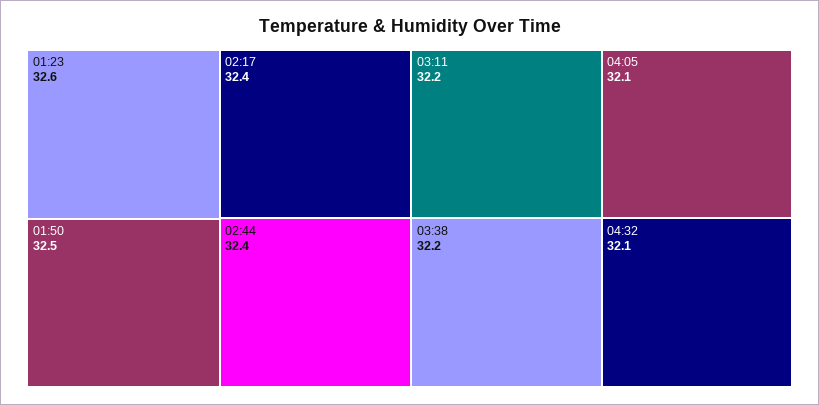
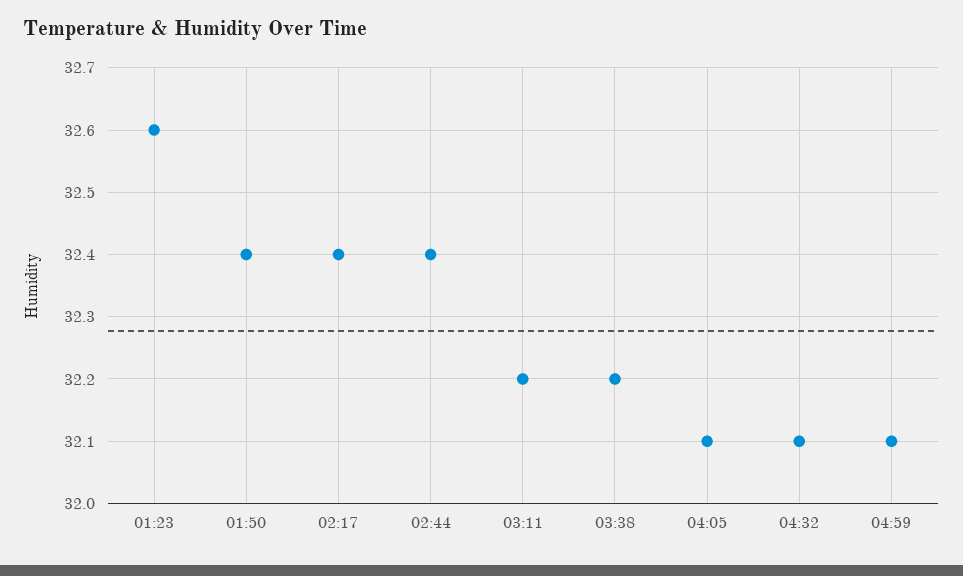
01:50: 32.5 -> 32.4
04:59: none -> 32.1

